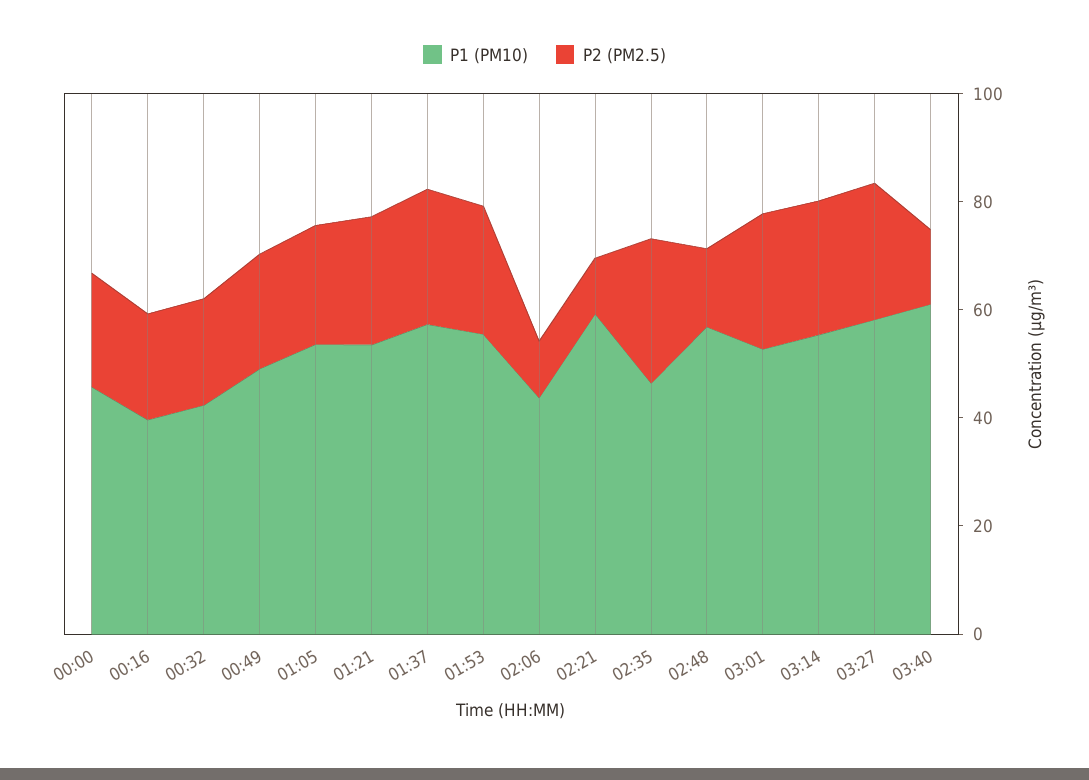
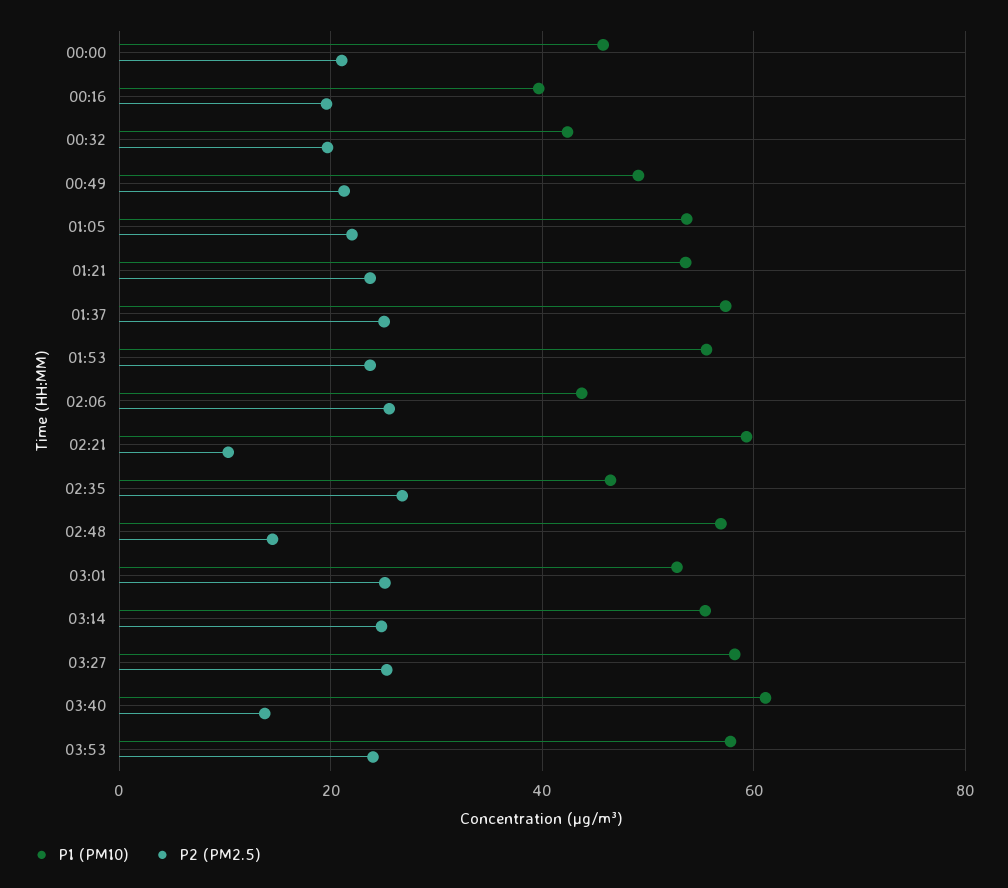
P2 (PM2.5), 02:06: 10 -> 26
P1 (PM10), 03:53: none -> 58
P2 (PM2.5), 03:53: none -> 24

